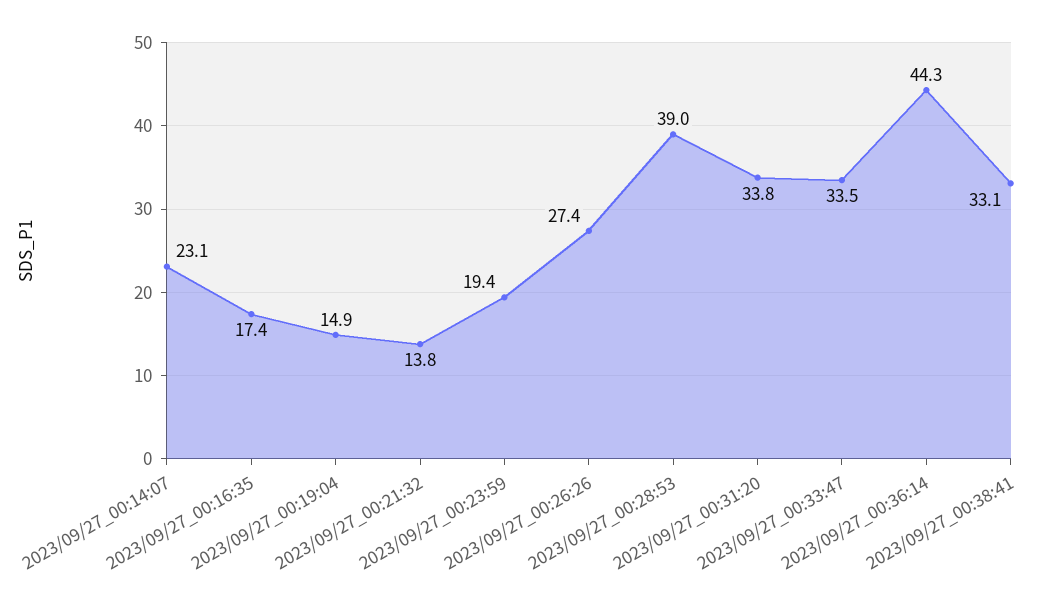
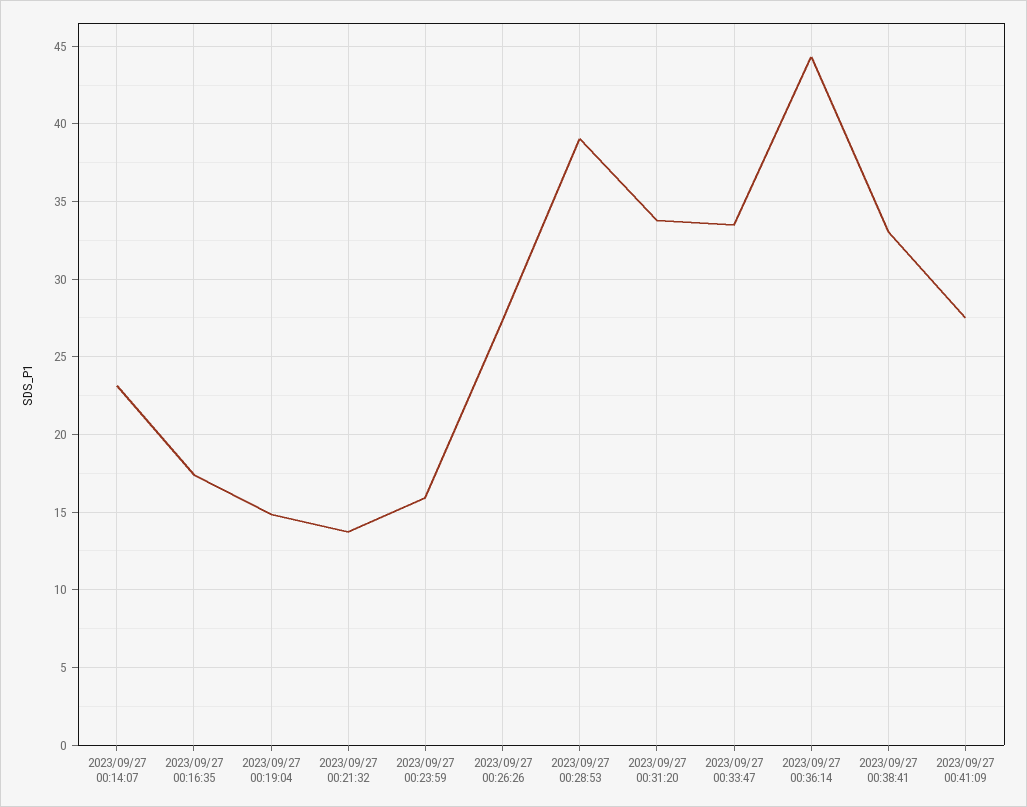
2023/09/27_00:23:59: 19.4 -> 16
2023/09/27 00:41:09: none -> 27.5

